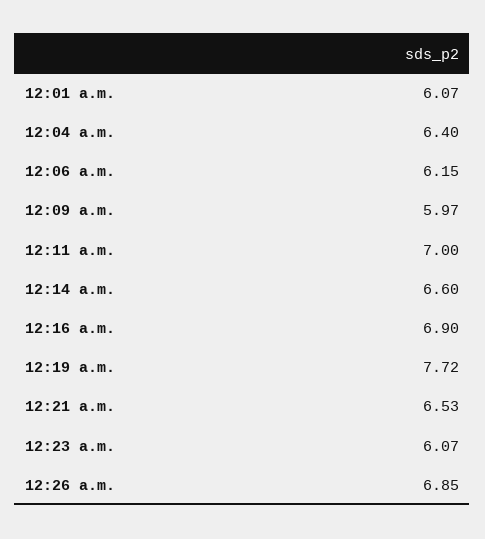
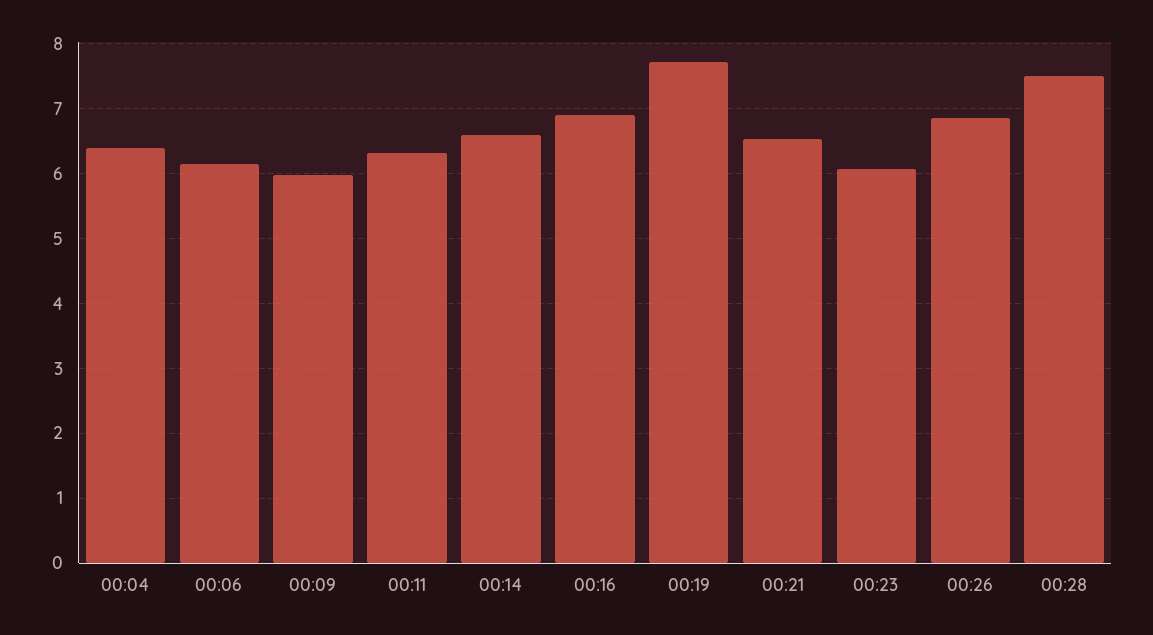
12:01 a.m.: 6.07 -> none
12:11 a.m.: 7 -> 6.3
00:28: none -> 7.5

